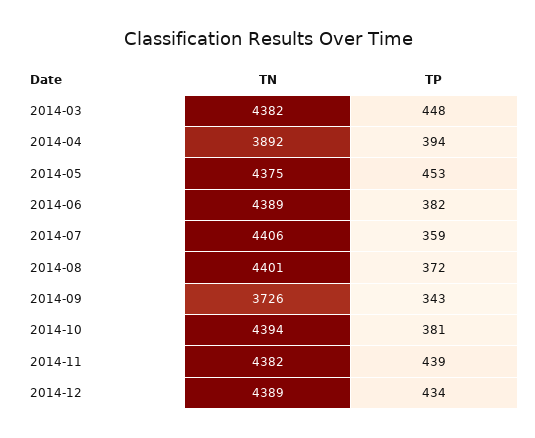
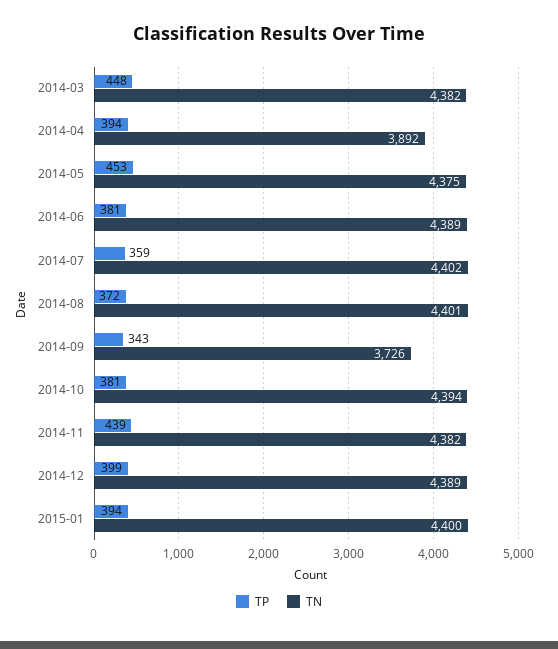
TP, 2014-06: 382 -> 381
TN, 2014-07: 4406 -> 4402
TP, 2014-12: 434 -> 399
TP, 2015-01: none -> 394
TN, 2015-01: none -> 4400

